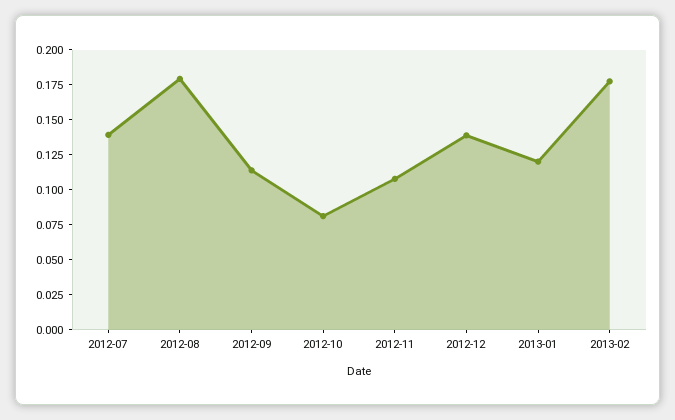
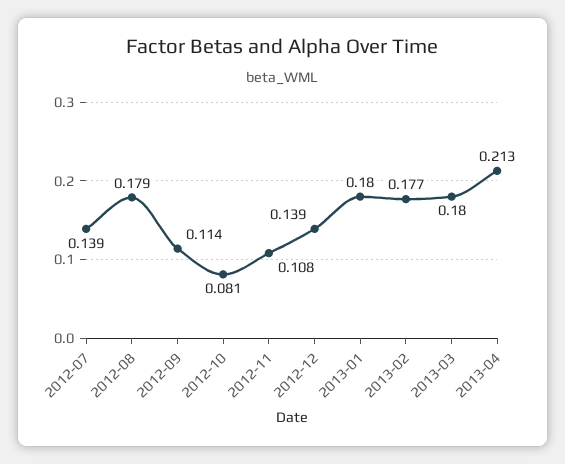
2013-01: 0.125 -> 0.18
2013-03: none -> 0.18
2013-04: none -> 0.213

